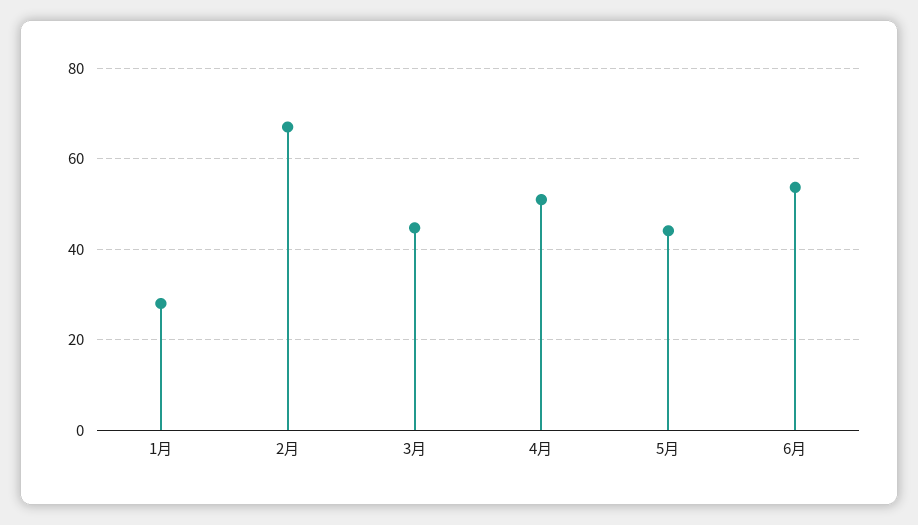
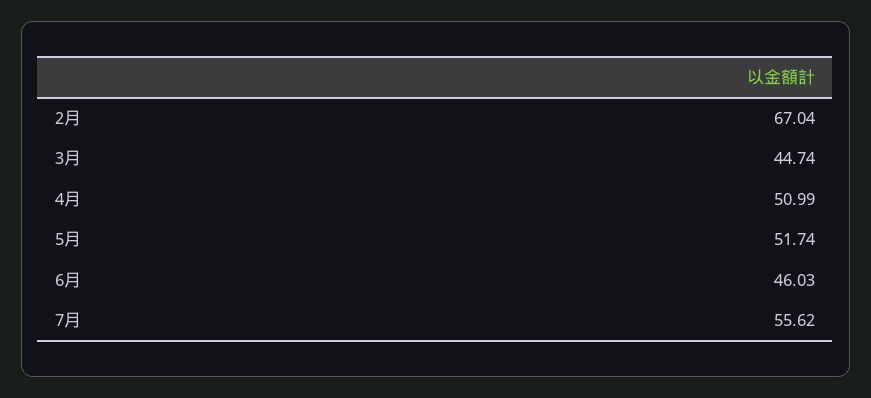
1月: 28 -> none
5月: 44 -> 51.74
6月: 54 -> 46.03
7月: none -> 55.62

